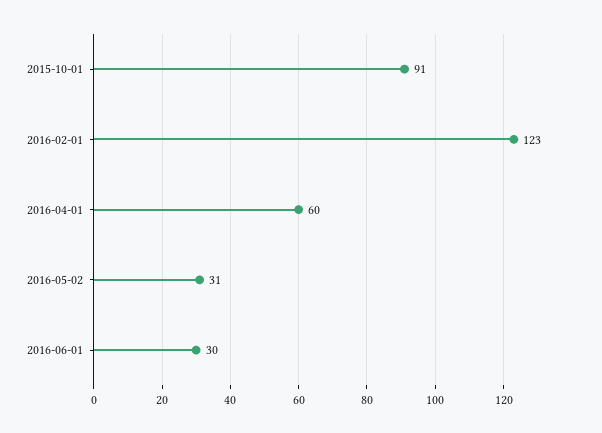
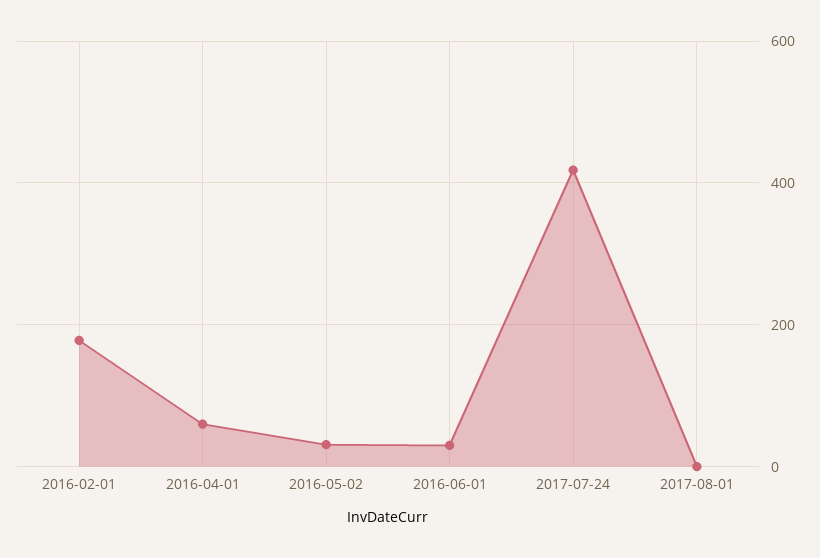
2015-10-01: 91 -> none
2016-02-01: 123 -> 180
2017-07-24: none -> 420
2017-08-01: none -> 0

